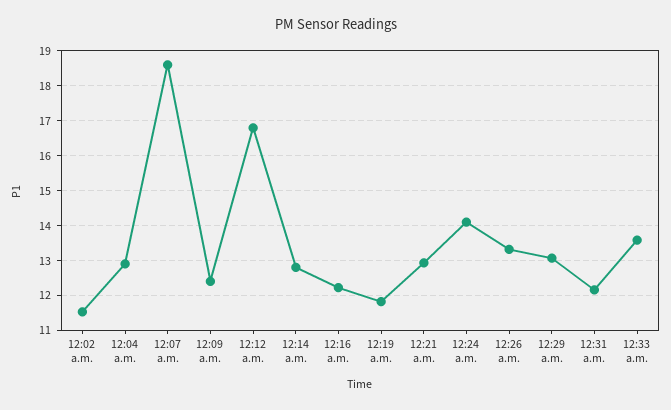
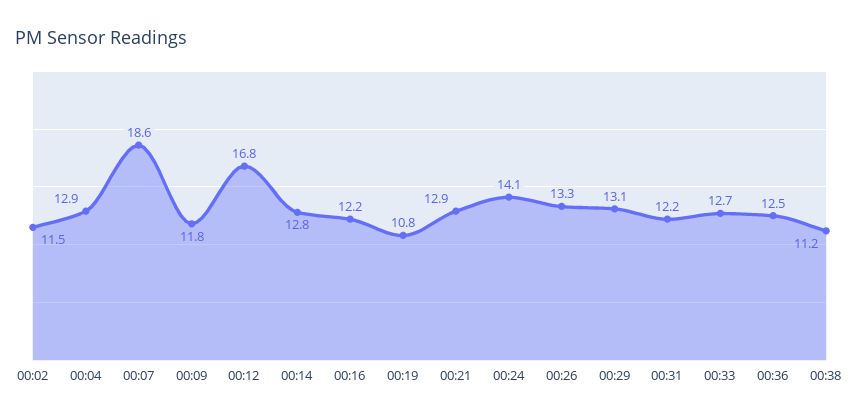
12:09 a.m.: 12.4 -> 11.8
12:19 a.m.: 11.8 -> 10.8
12:33 a.m.: 13.6 -> 12.7
00:36: none -> 12.5
00:38: none -> 11.2

